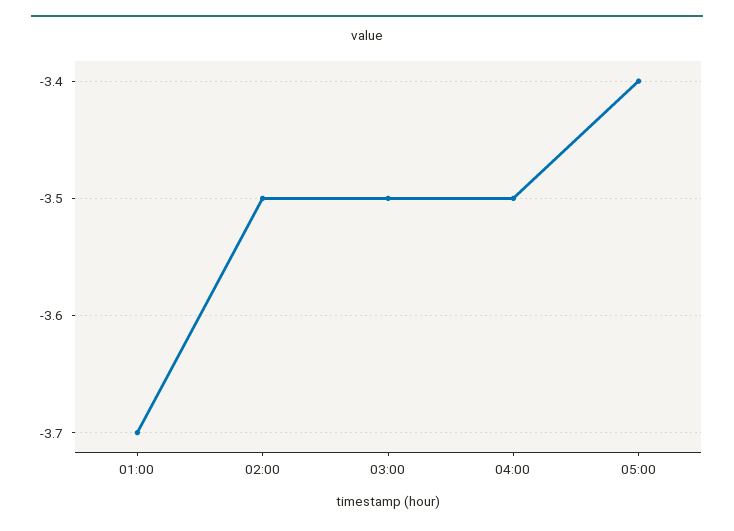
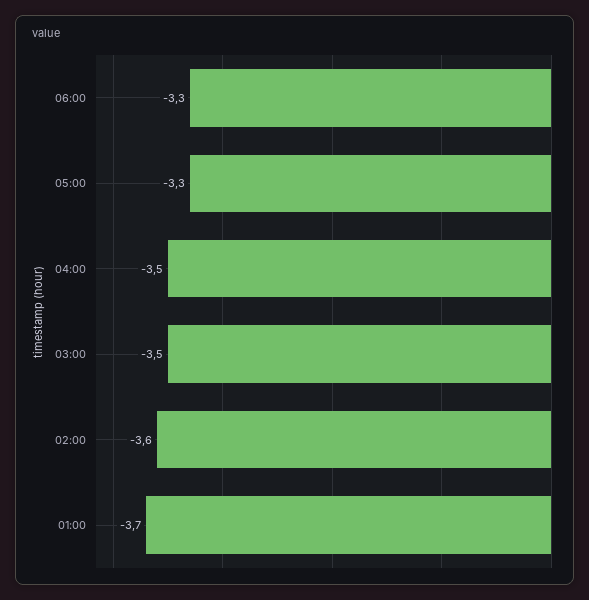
02:00: -3.5 -> -3.6
05:00: -3.4 -> -3.3
06:00: none -> -3.3

